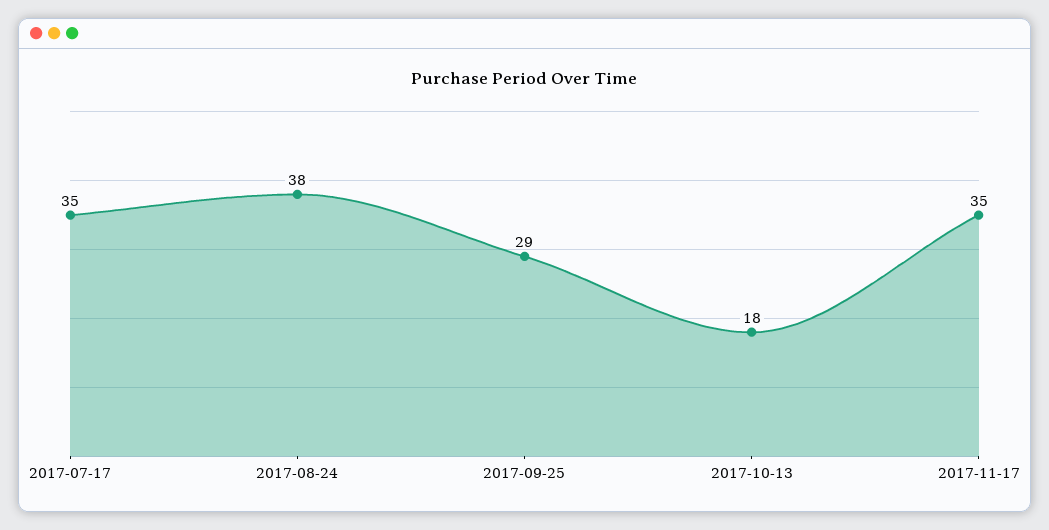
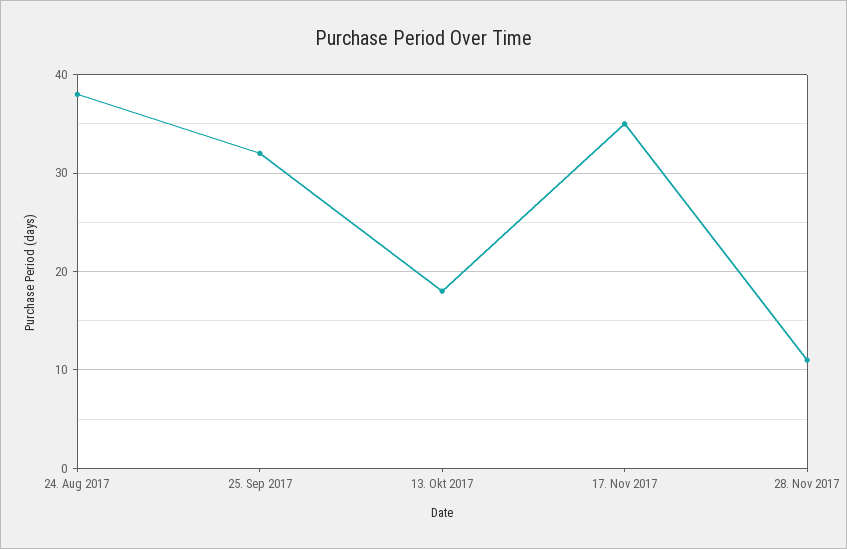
2017-07-17: 35 -> none
2017-09-25: 29 -> 32
28. Nov 2017: none -> 11

